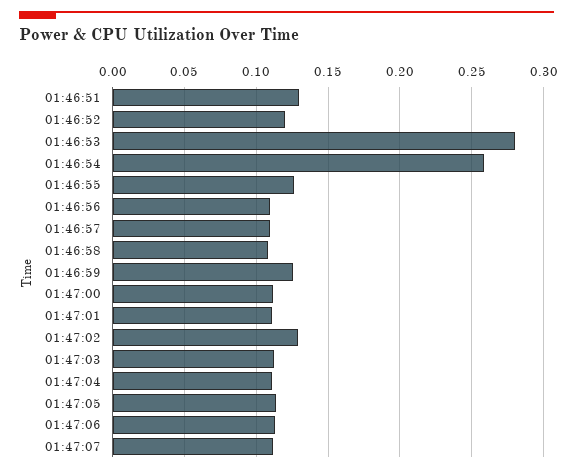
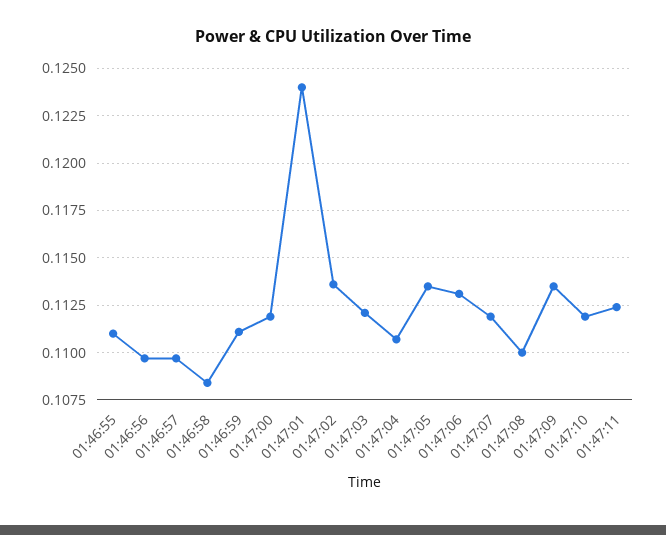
01:46:51: 0.13 -> none
01:46:52: 0.12 -> none
01:46:53: 0.28 -> none
01:46:54: 0.26 -> none
01:46:55: 0.125 -> 0.111
01:46:59: 0.125 -> 0.111
01:47:01: 0.11 -> 0.124
01:47:02: 0.13 -> 0.1135
01:47:08: none -> 0.11
01:47:09: none -> 0.1135
01:47:10: none -> 0.112
01:47:11: none -> 0.1125

